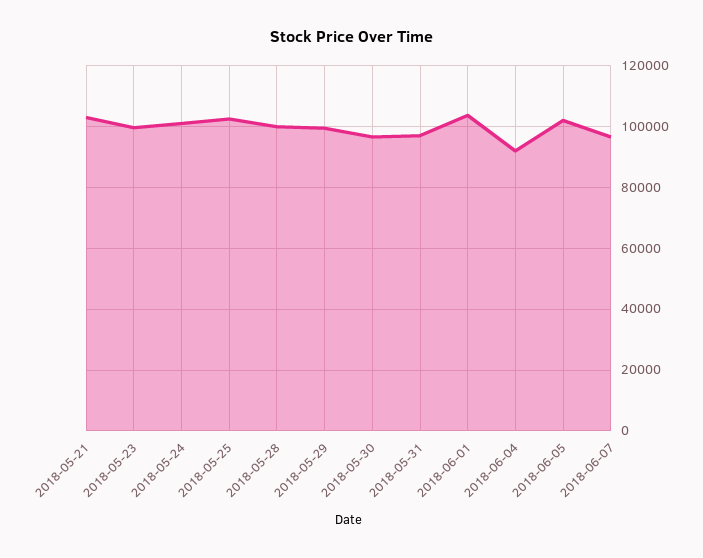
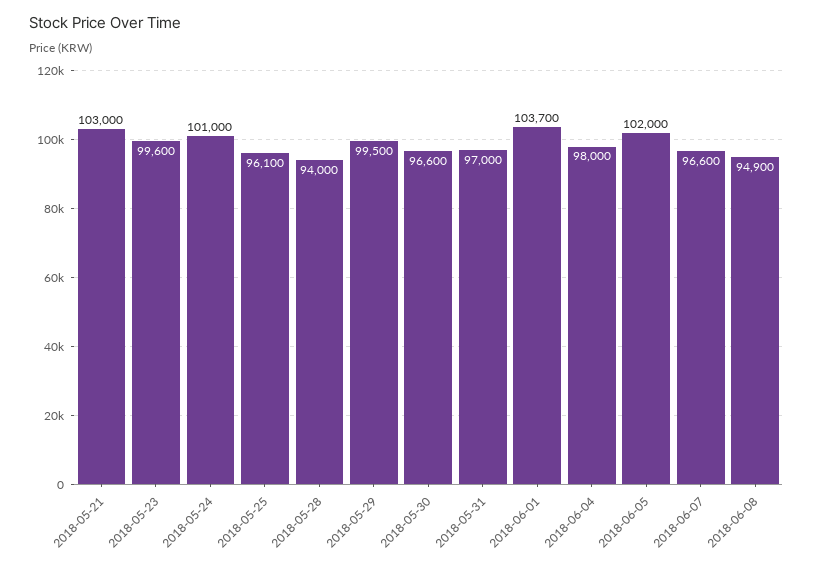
2018-05-25: 102000 -> 96100
2018-05-28: 100000 -> 94000
2018-06-04: 92000 -> 98000
2018-06-08: none -> 94900

